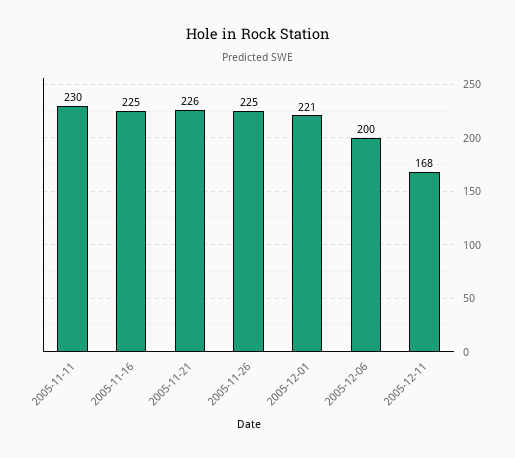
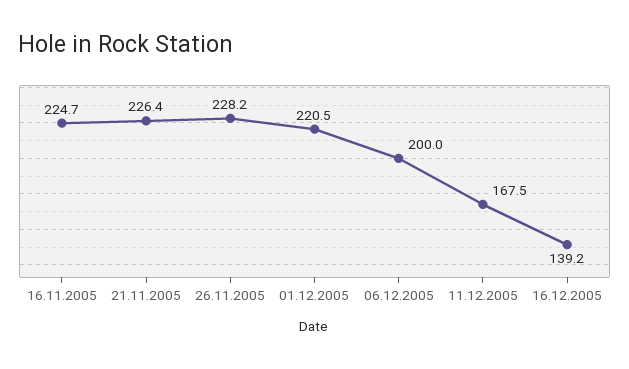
2005-11-11: 230 -> none
2005-11-26: 225 -> 228.2
16.12.2005: none -> 139.2

